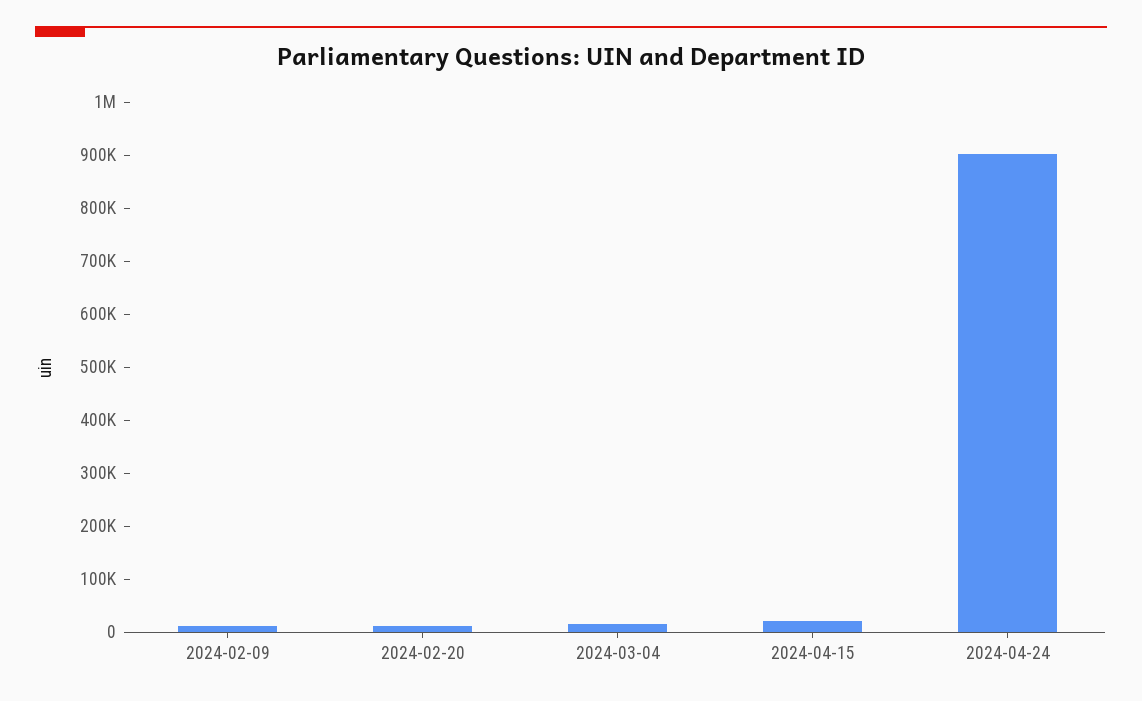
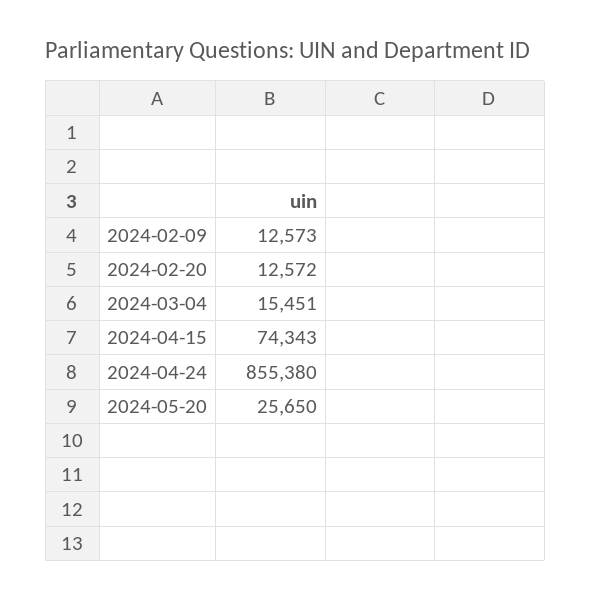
2024-04-15: 20000 -> 74343
2024-04-24: 900000 -> 855380
2024-05-20: none -> 25650

